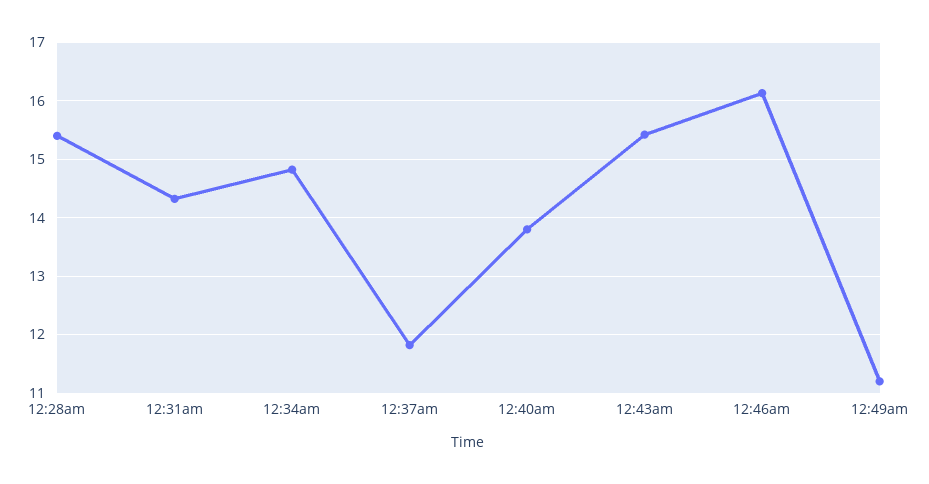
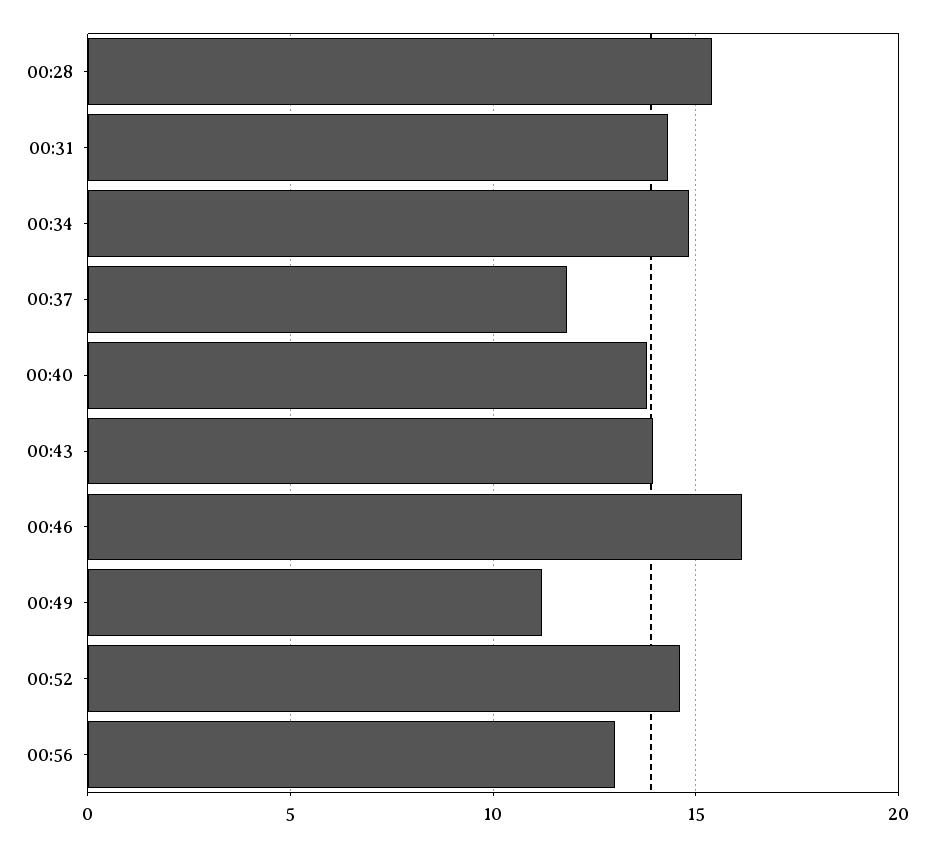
12:43am: 15.4 -> 14
00:52: none -> 14.5
00:56: none -> 13

